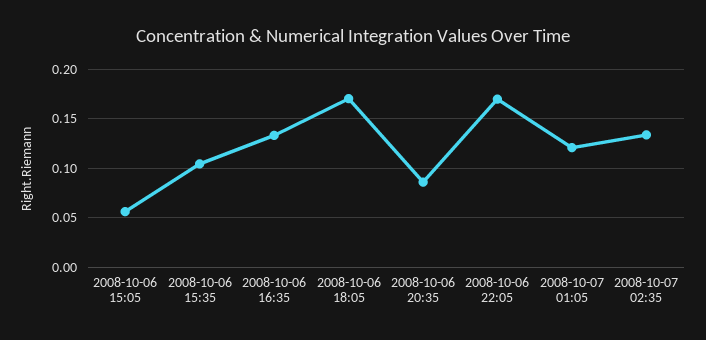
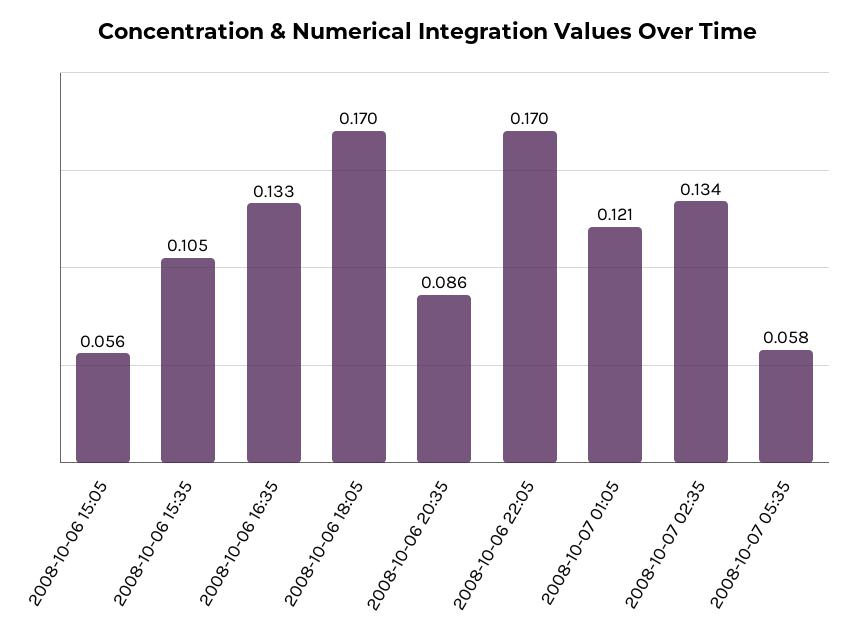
2008-10-07 05:35: none -> 0.058

